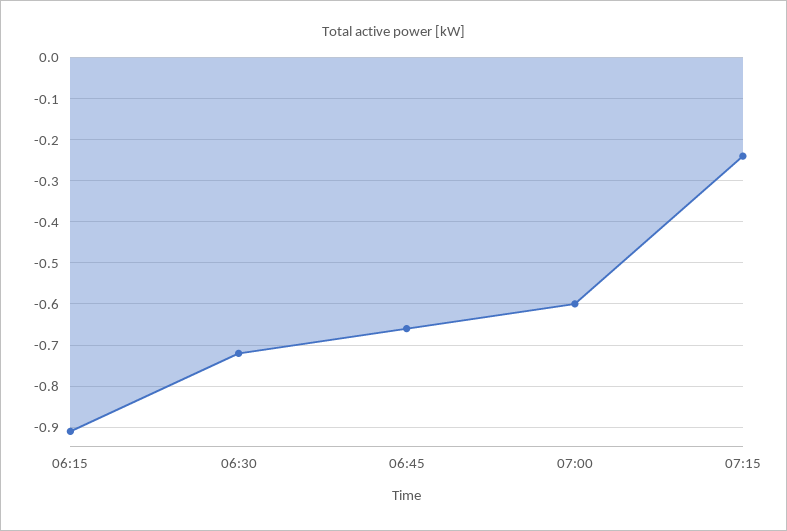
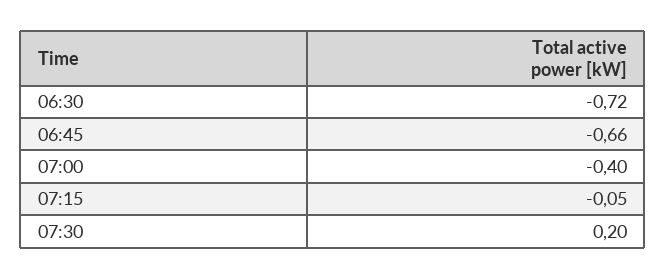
06:15: -0.9 -> none
07:00: -0.6 -> -0.4
07:15: -0.25 -> -0.05
07:30: none -> 0.2

